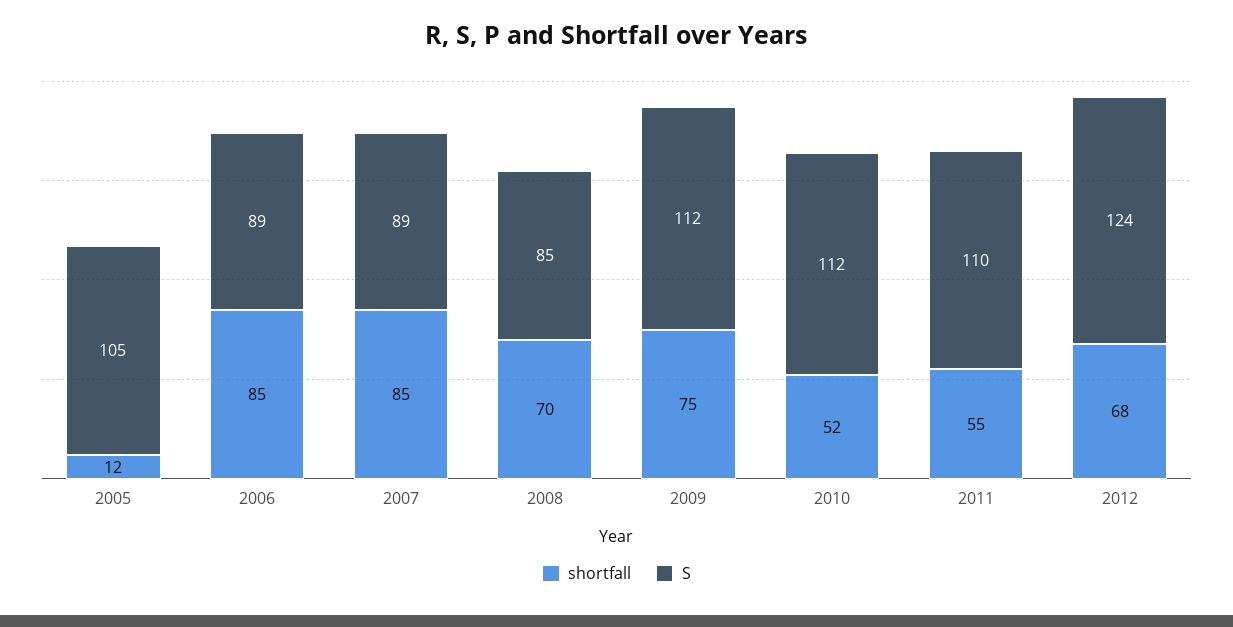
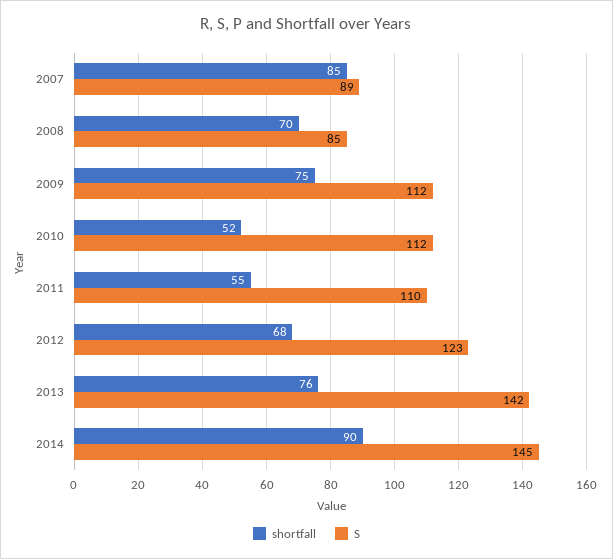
shortfall, 2005: 12 -> none
S, 2005: 105 -> none
shortfall, 2006: 85 -> none
S, 2006: 89 -> none
S, 2012: 124 -> 123
shortfall, 2013: none -> 76
S, 2013: none -> 142
shortfall, 2014: none -> 90
S, 2014: none -> 145

